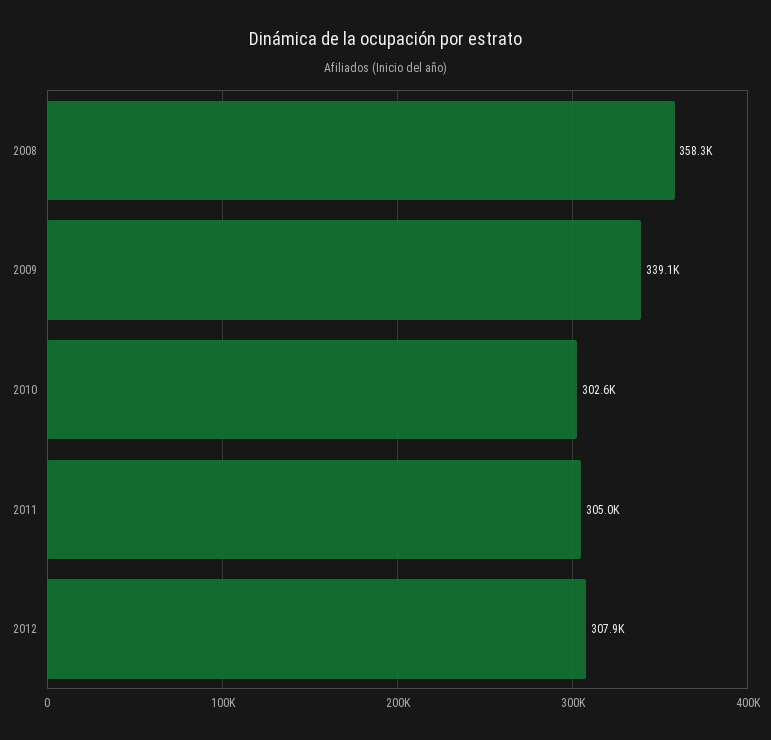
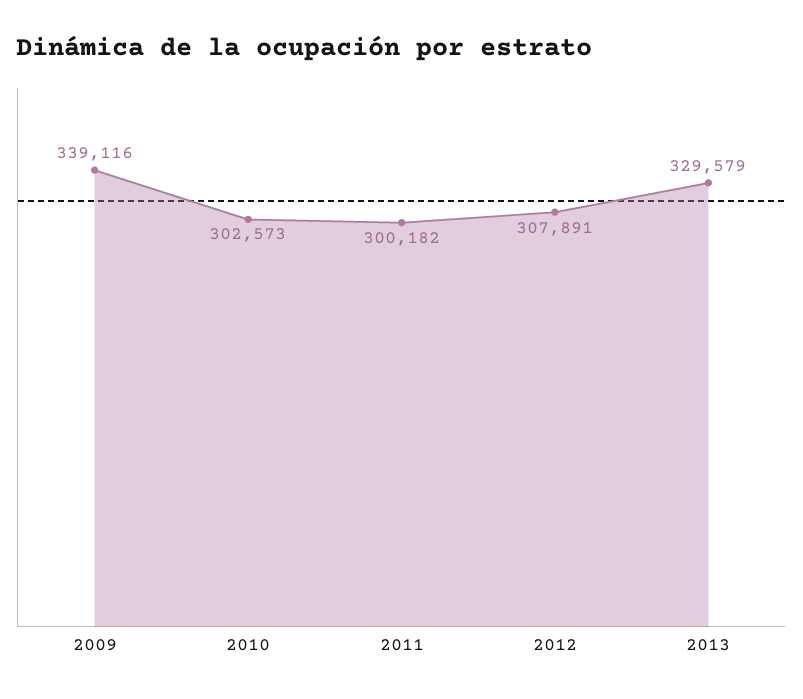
2008: 358300 -> none
2011: 305000 -> 300182
2013: none -> 329579

